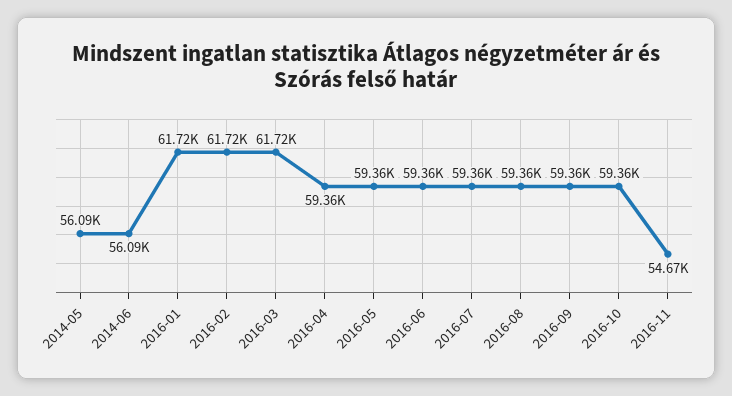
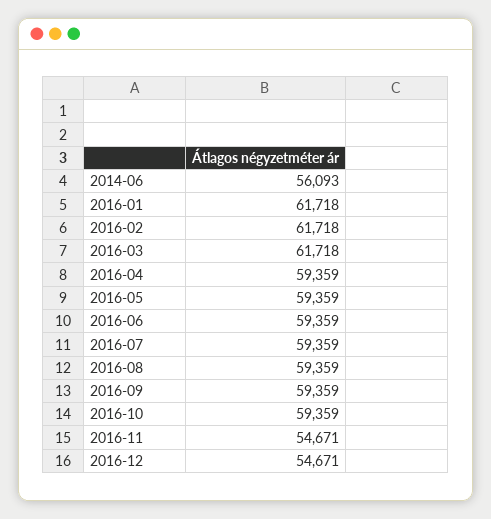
2014-05: 56090 -> none
2016-12: none -> 54671

